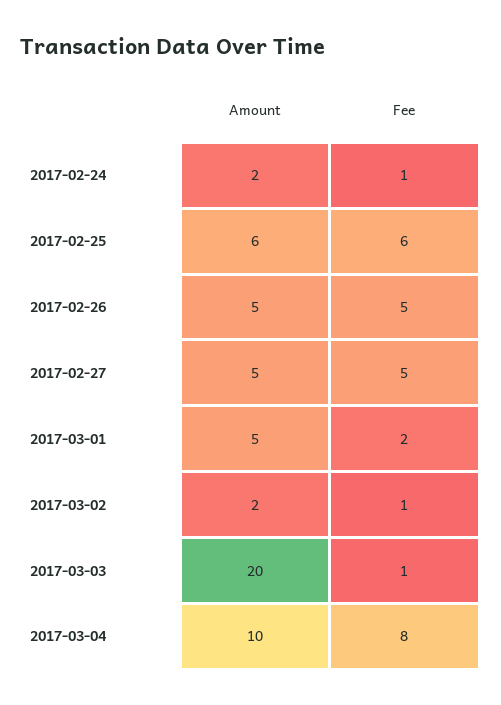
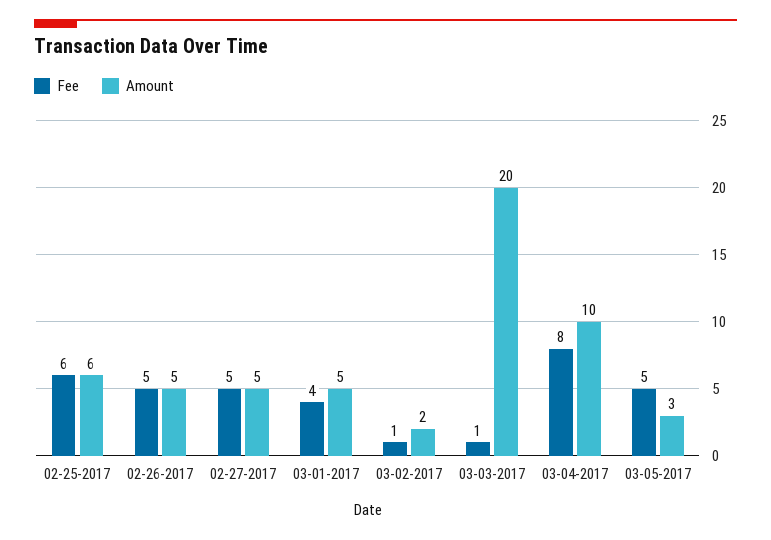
Amount, 2017-02-24: 2 -> none
Fee, 2017-02-24: 1 -> none
Fee, 2017-03-01: 2 -> 4
Fee, 03-05-2017: none -> 5
Amount, 03-05-2017: none -> 3

